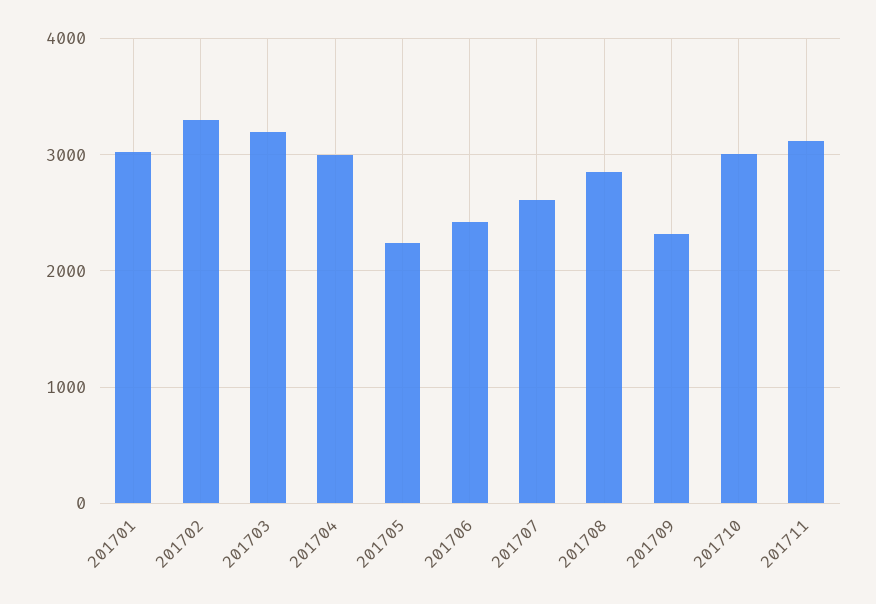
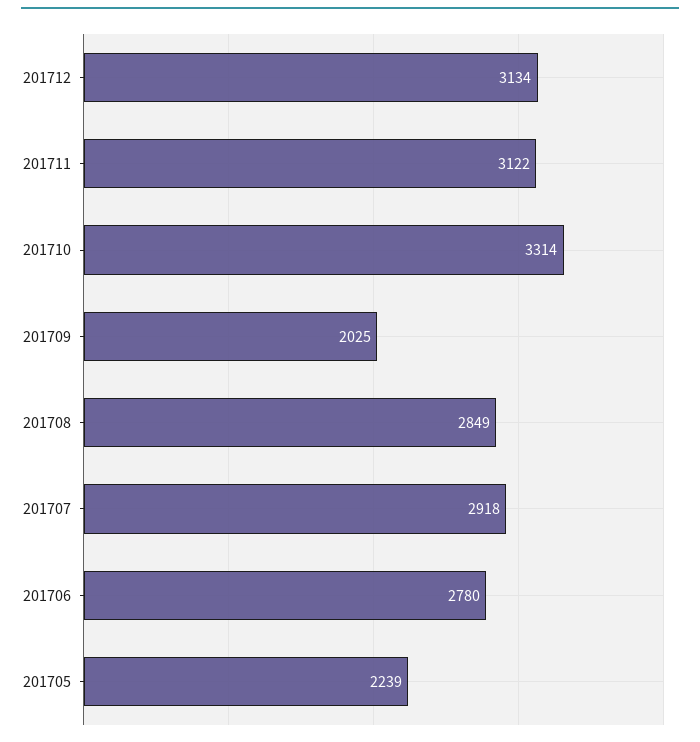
201701: 3000 -> none
201702: 3300 -> none
201703: 3200 -> none
201704: 3000 -> none
201706: 2400 -> 2780
201707: 2600 -> 2918
201709: 2300 -> 2025
201710: 3000 -> 3314
201712: none -> 3134

